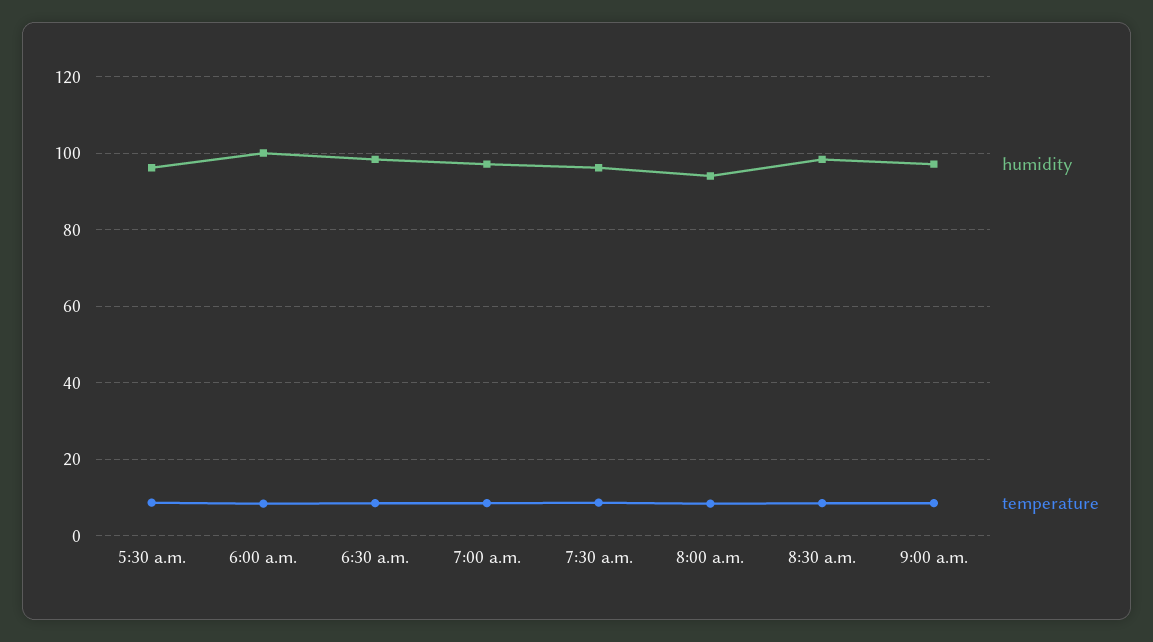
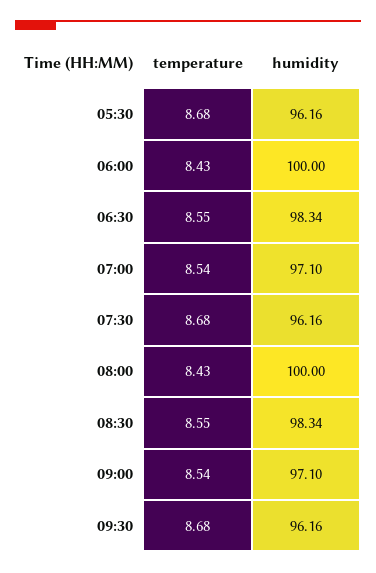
humidity, 8:00 a.m.: 94 -> 100
temperature, 09:30: none -> 8.68
humidity, 09:30: none -> 96.16

